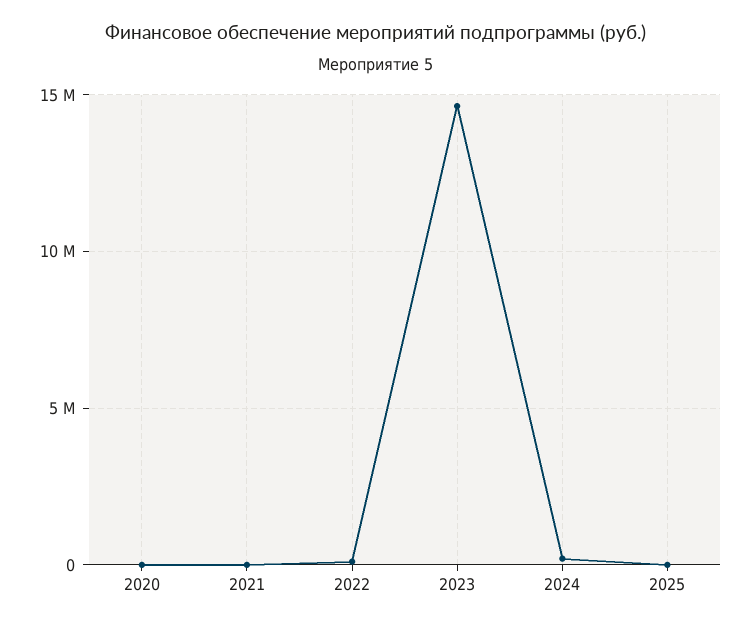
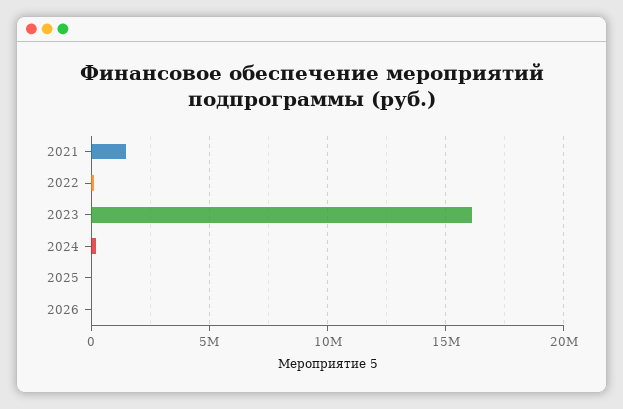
2020: 0 -> none
2021: 0 -> 1500000
2023: 14500000 -> 16000000
2026: none -> 0

